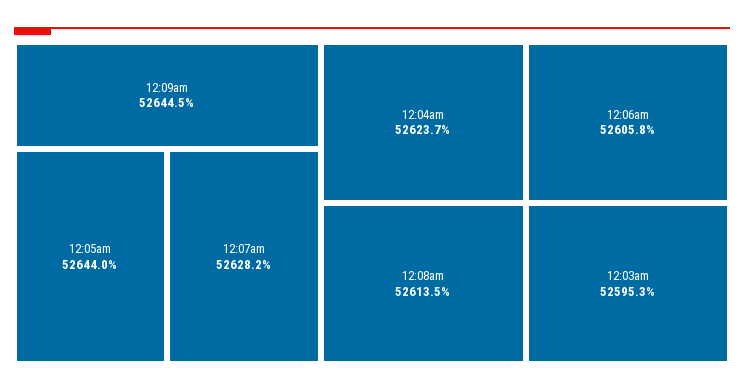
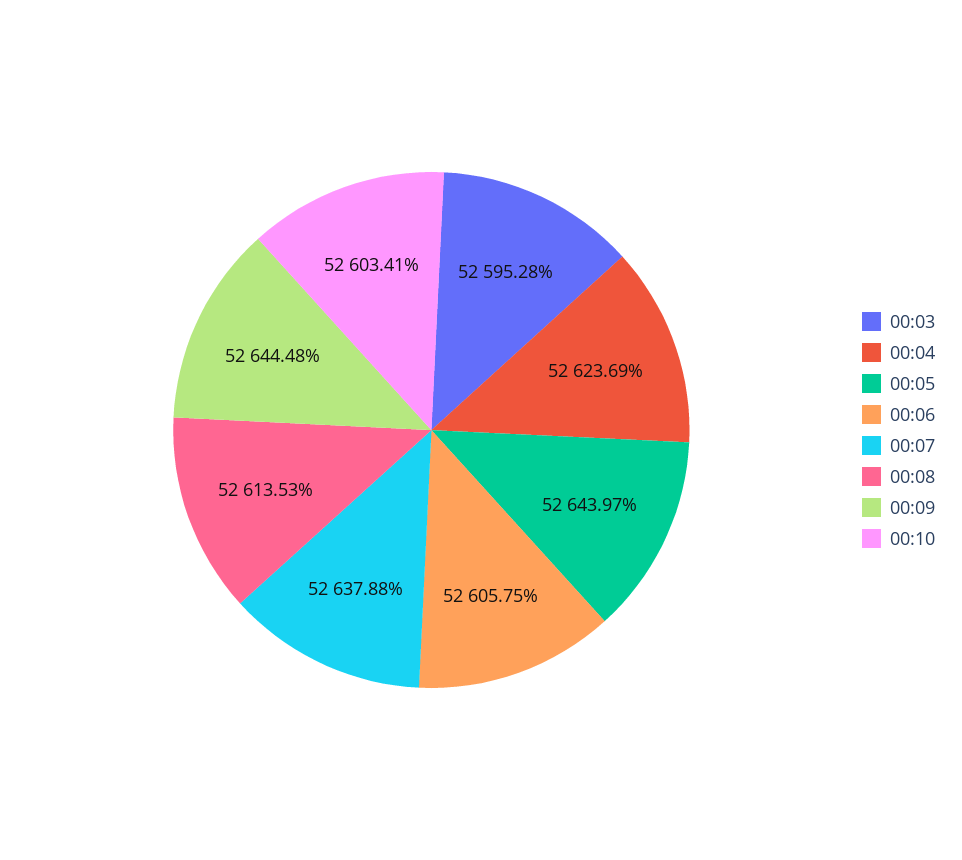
12:07am: 52628.2 -> 52637.88
00:10: none -> 52603.41

